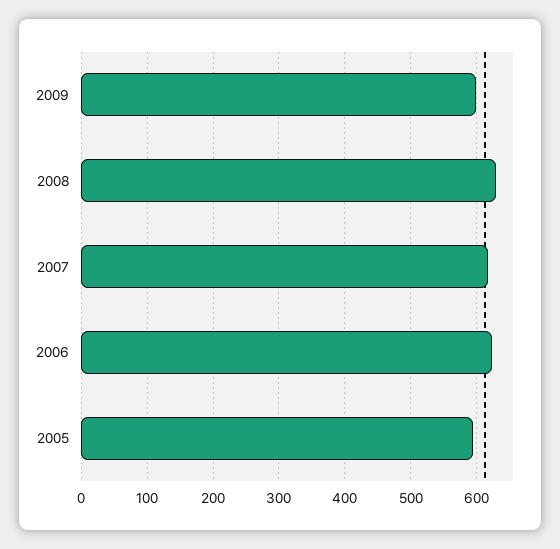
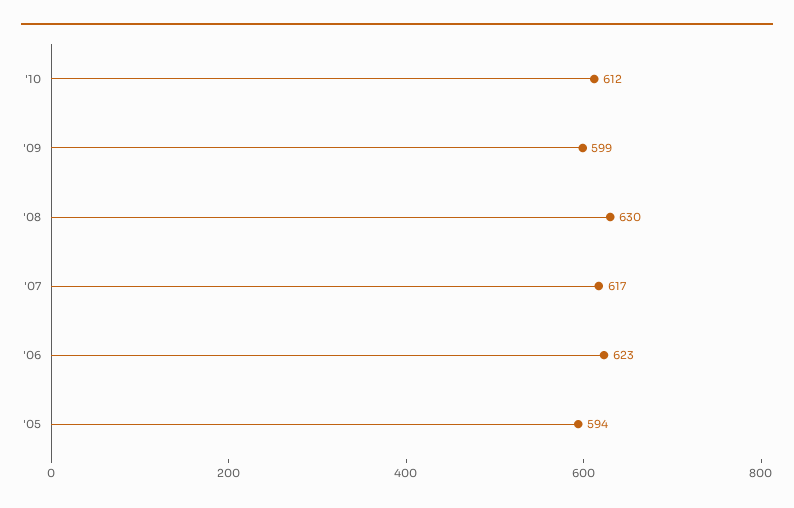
'10: none -> 612

